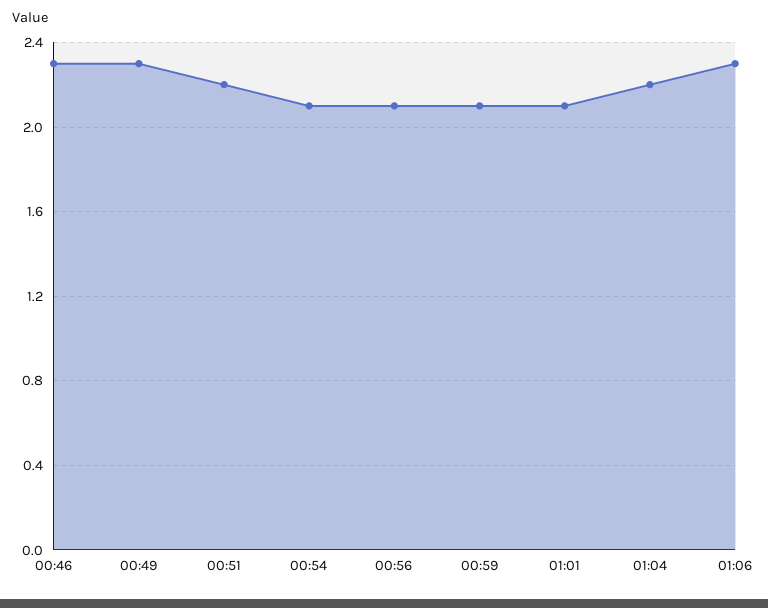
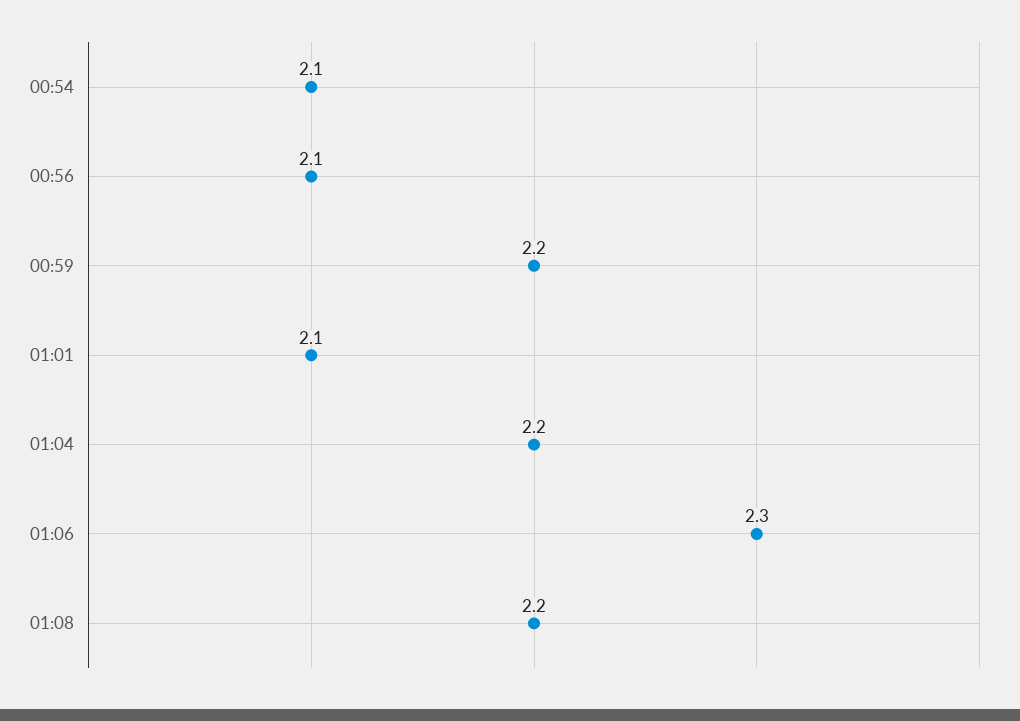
00:46: 2.3 -> none
00:49: 2.3 -> none
00:51: 2.2 -> none
00:59: 2.1 -> 2.2
01:08: none -> 2.2

